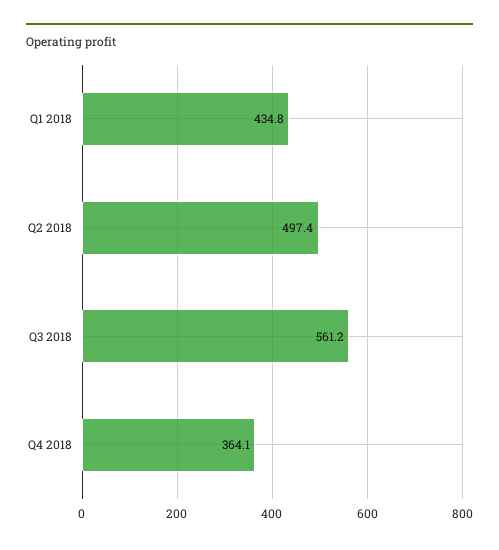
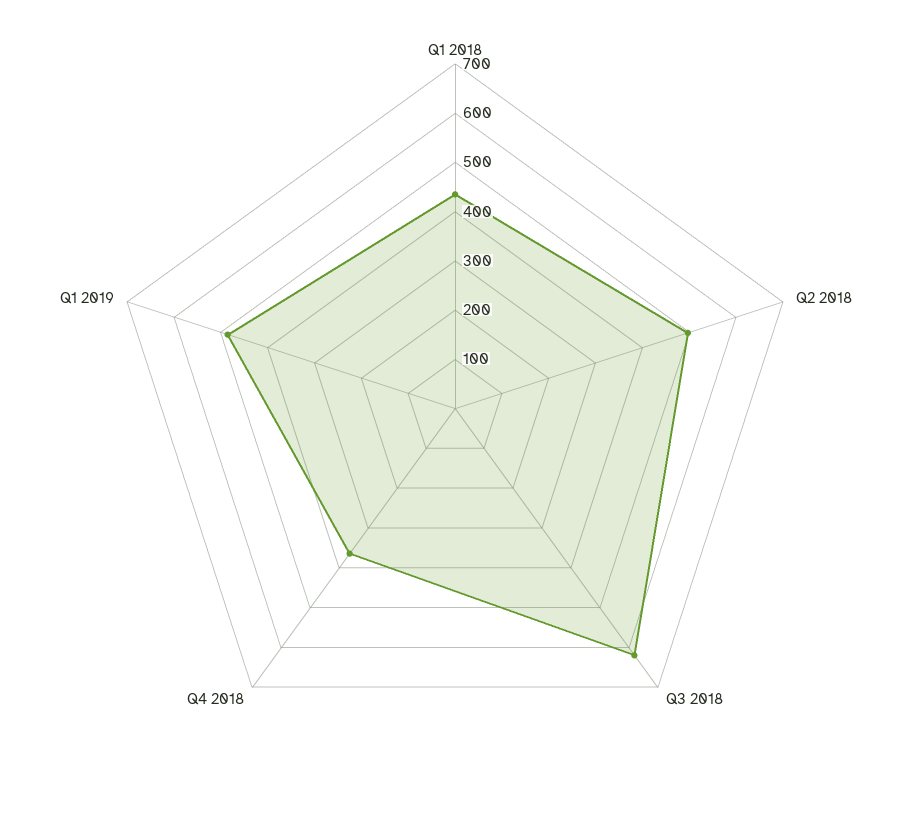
Q3 2018: 561.2 -> 620
Q1 2019: none -> 480

